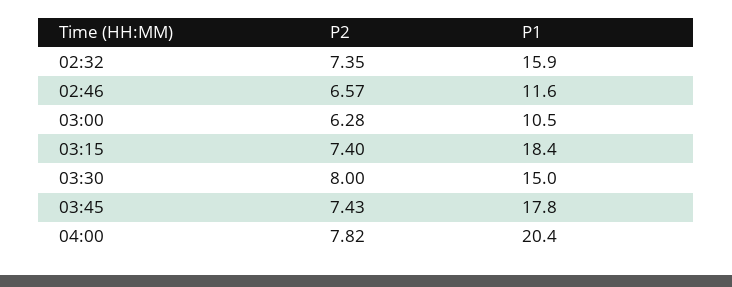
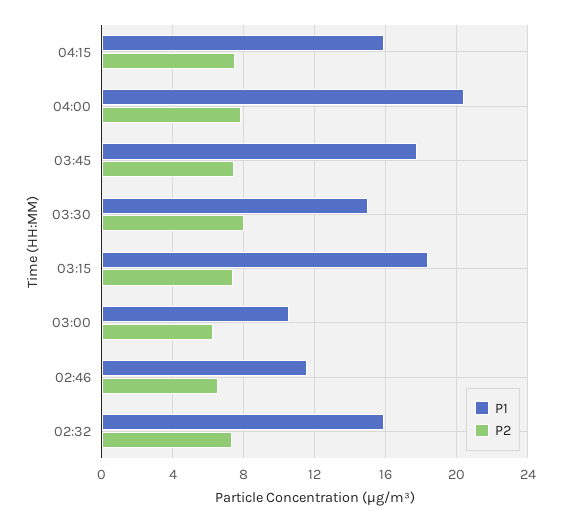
P1, 04:15: none -> 16
P2, 04:15: none -> 7.5

